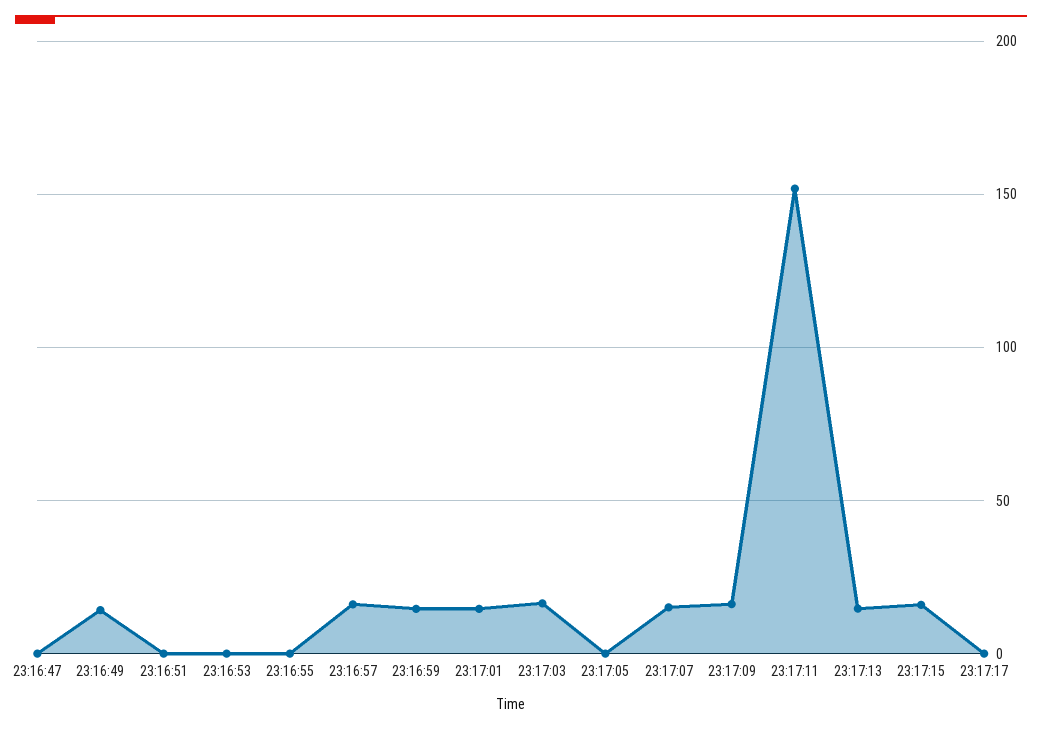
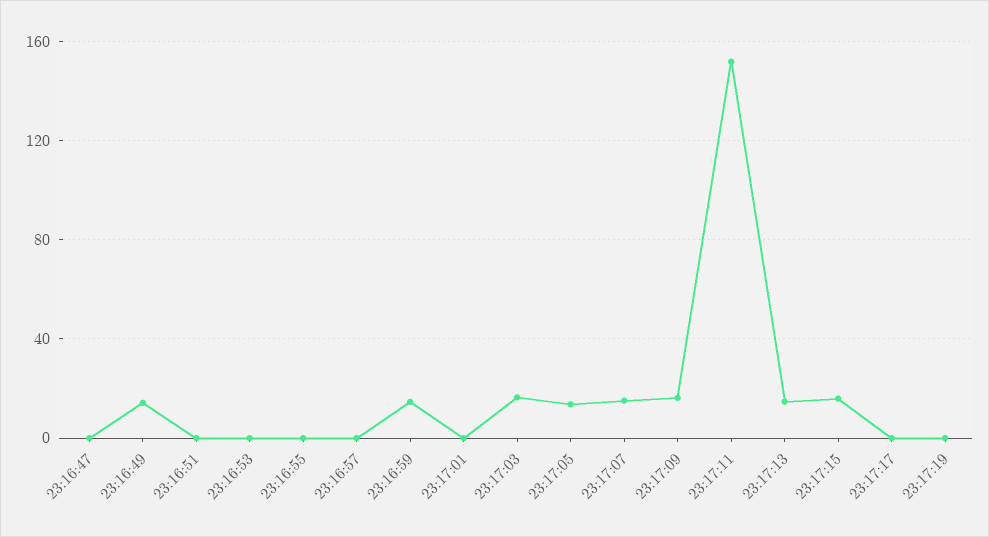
23:16:57: 15 -> 0
23:17:01: 15 -> 0
23:17:05: 0 -> 15
23:17:19: none -> 0

